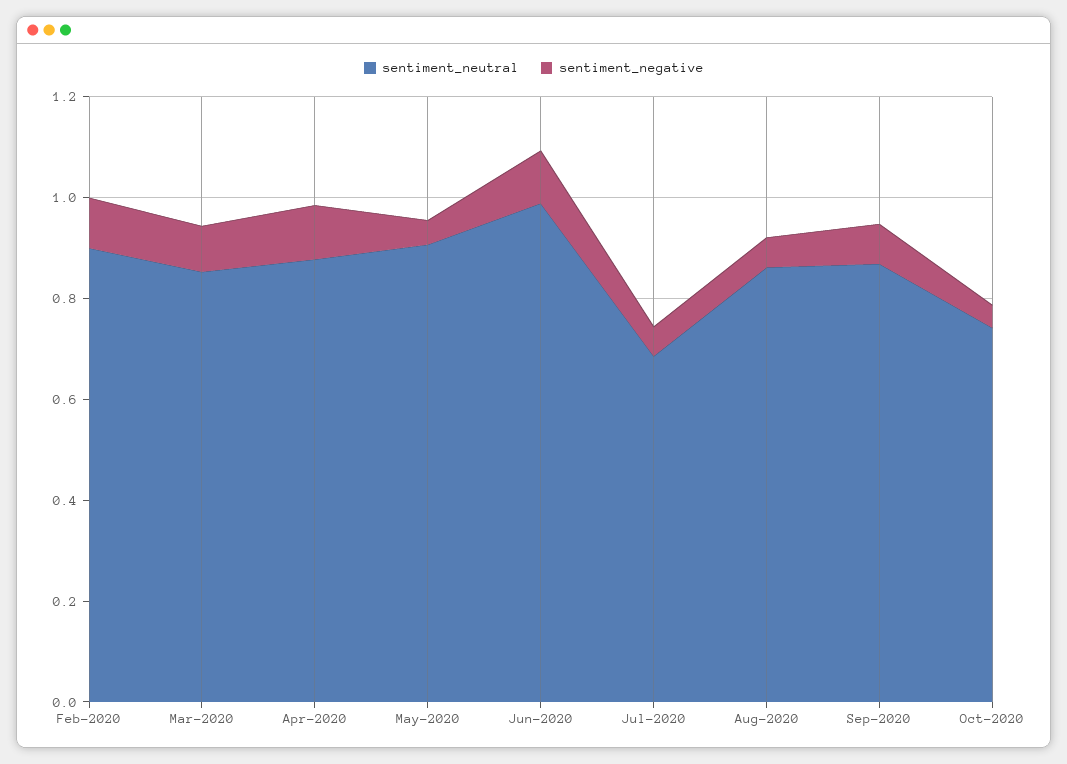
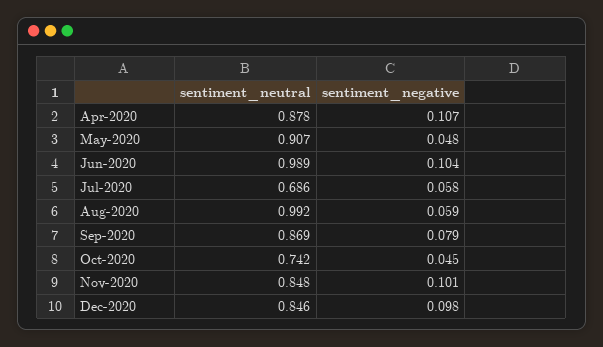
sentiment_neutral, Feb-2020: 0.9 -> none
sentiment_negative, Feb-2020: 0.1 -> none
sentiment_neutral, Mar-2020: 0.85 -> none
sentiment_negative, Mar-2020: 0.1 -> none
sentiment_neutral, Aug-2020: 0.85 -> 0.992
sentiment_neutral, Nov-2020: none -> 0.848
sentiment_negative, Nov-2020: none -> 0.101
sentiment_neutral, Dec-2020: none -> 0.846
sentiment_negative, Dec-2020: none -> 0.098

